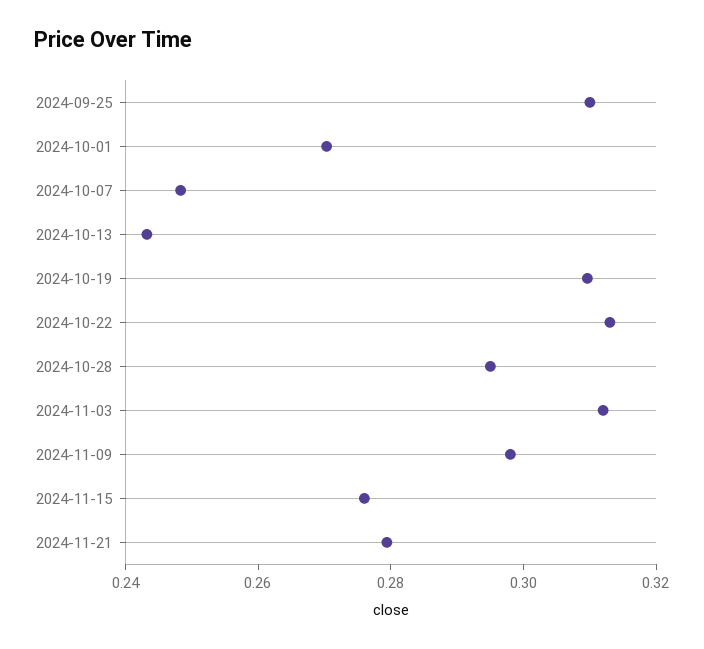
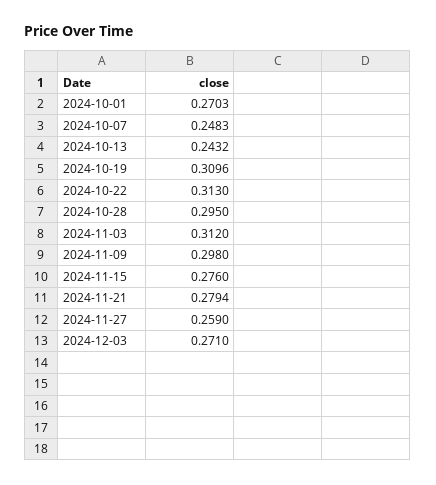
2024-09-25: 0.31 -> none
2024-11-27: none -> 0.259
2024-12-03: none -> 0.271

